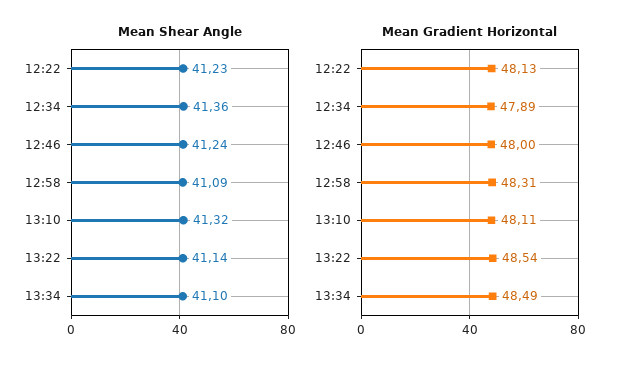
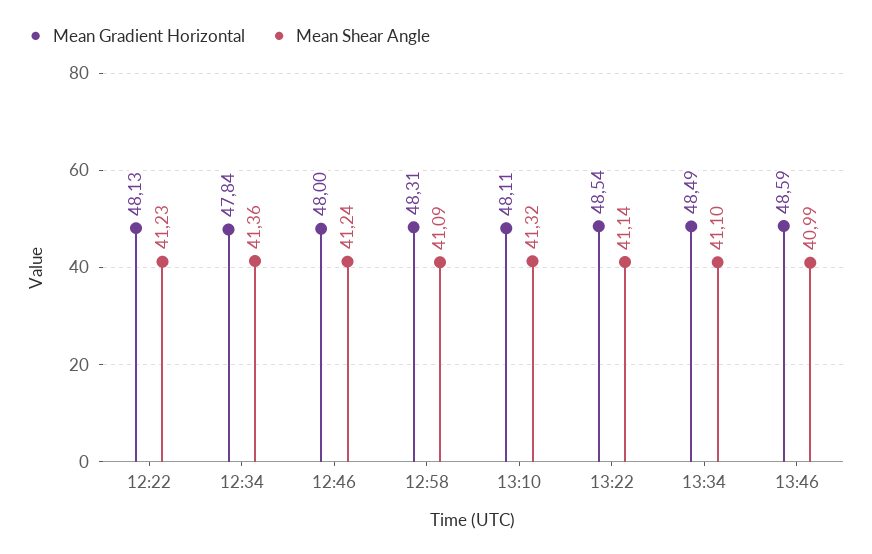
Mean Gradient Horizontal, 12:34: 47.89 -> 47.84
Mean Gradient Horizontal, 13:46: none -> 48.59
Mean Shear Angle, 13:46: none -> 40.99

